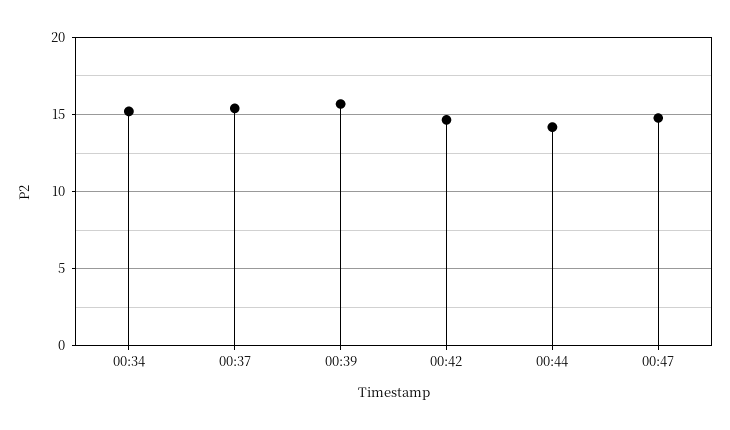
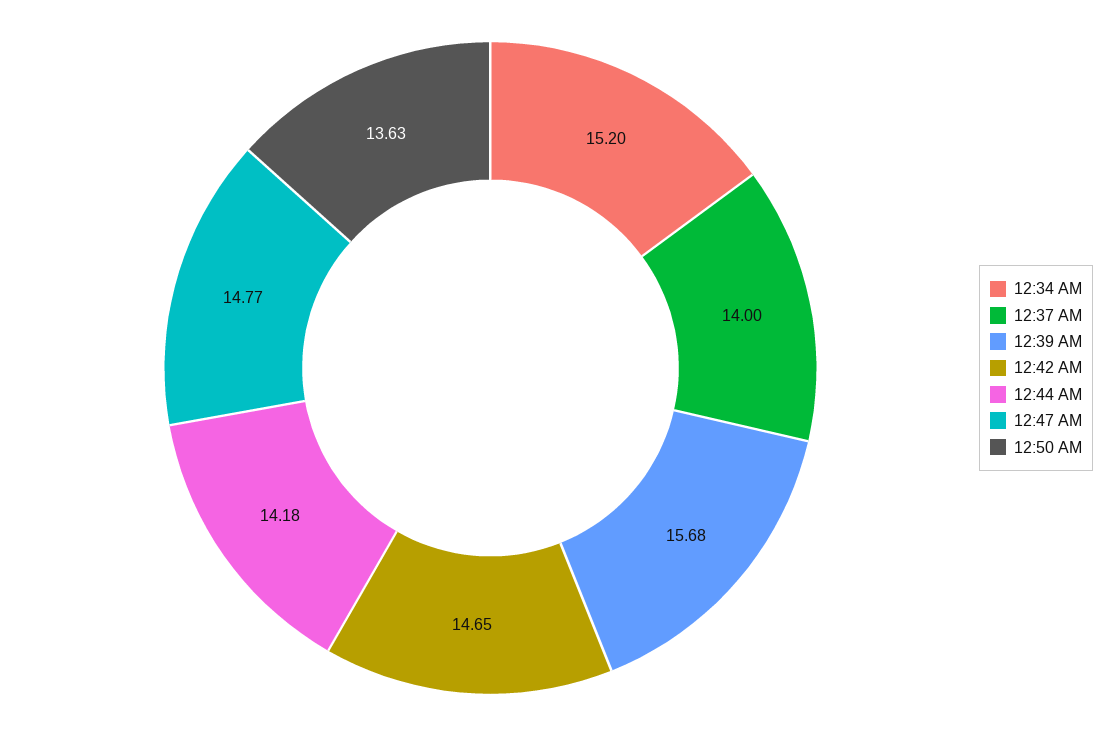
00:37: 15.5 -> 14
12:50 AM: none -> 13.63

